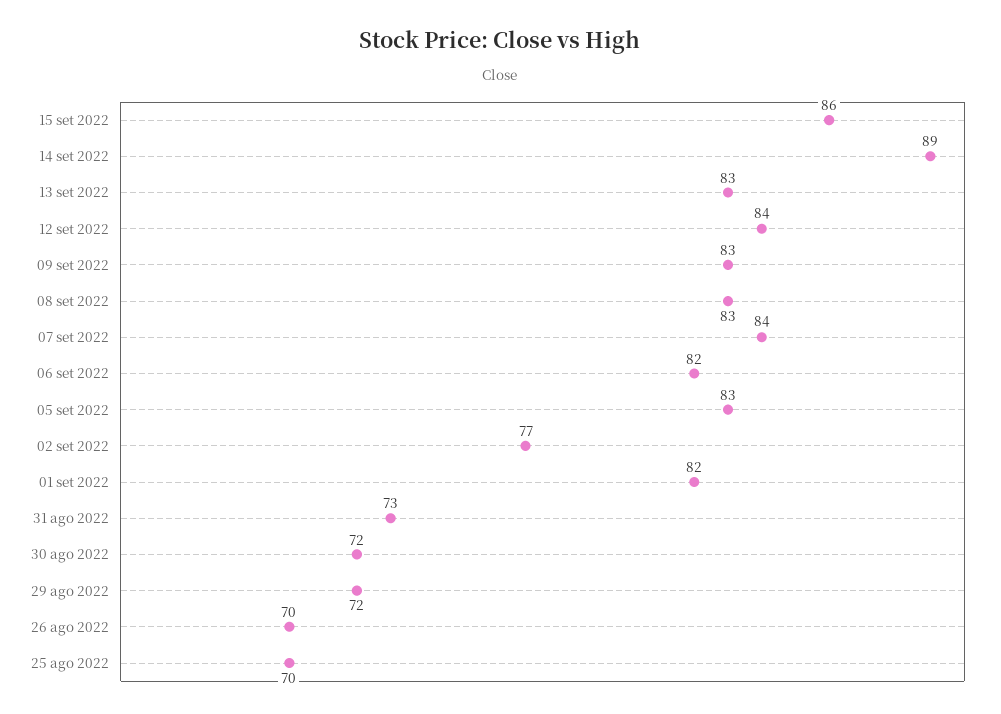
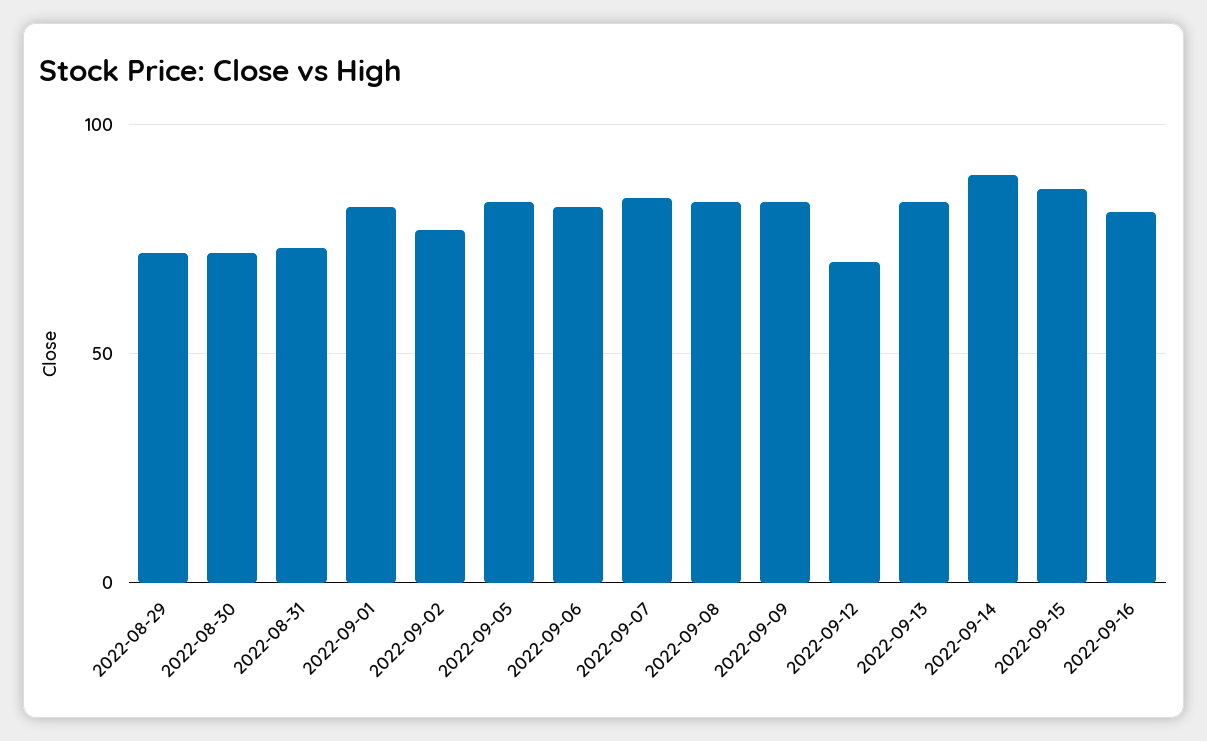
12 set 2022: 84 -> 70
26 ago 2022: 70 -> none
25 ago 2022: 70 -> none
2022-09-16: none -> 80

